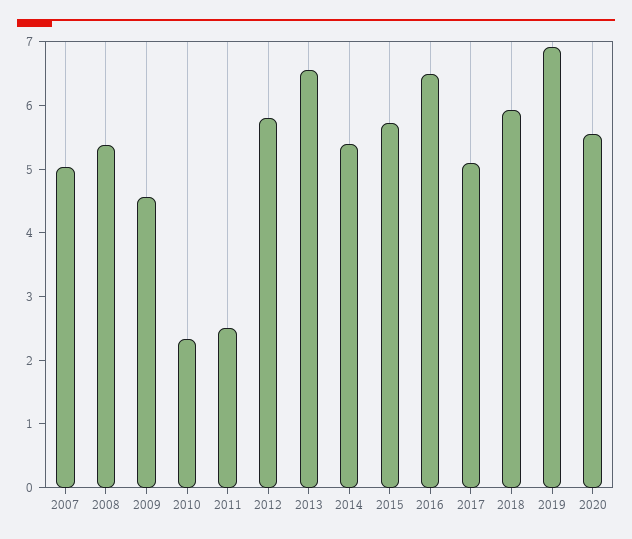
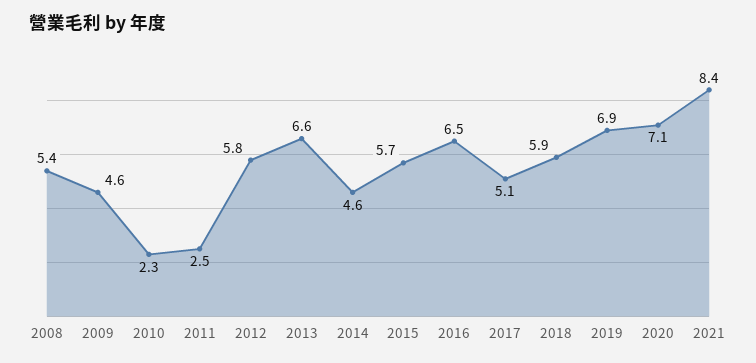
2007: 5 -> none
2014: 5.4 -> 4.6
2020: 5.6 -> 7.1
2021: none -> 8.4

